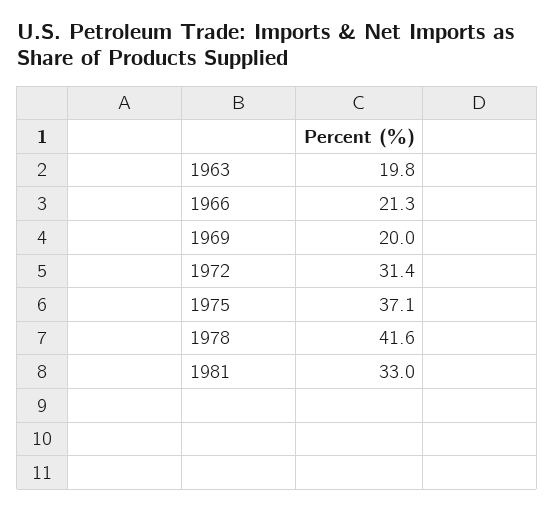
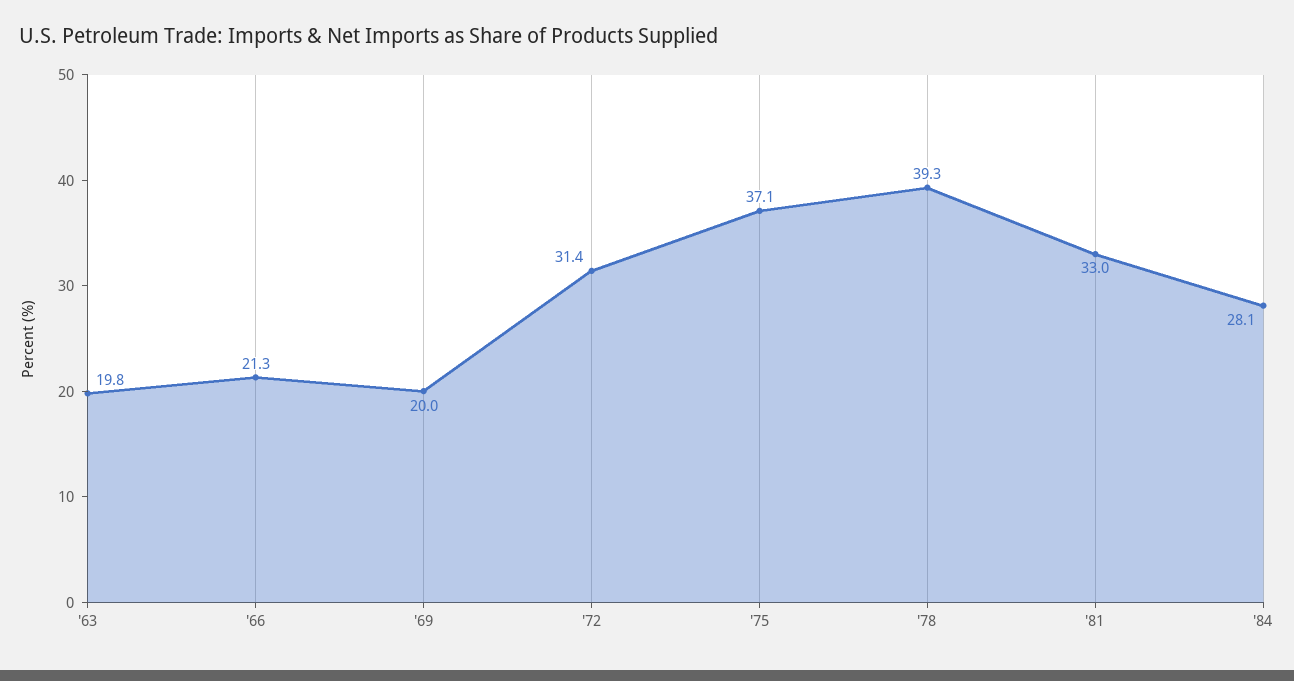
1978: 41.6 -> 39.3
'84: none -> 28.1

